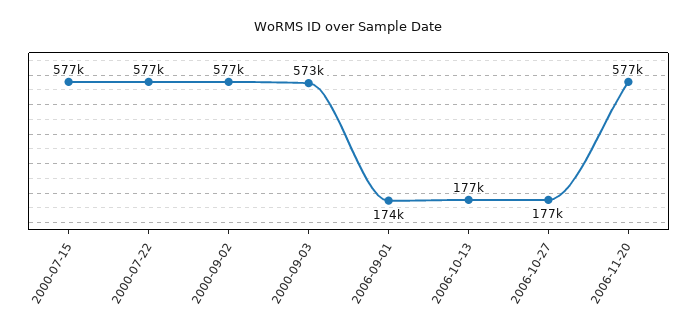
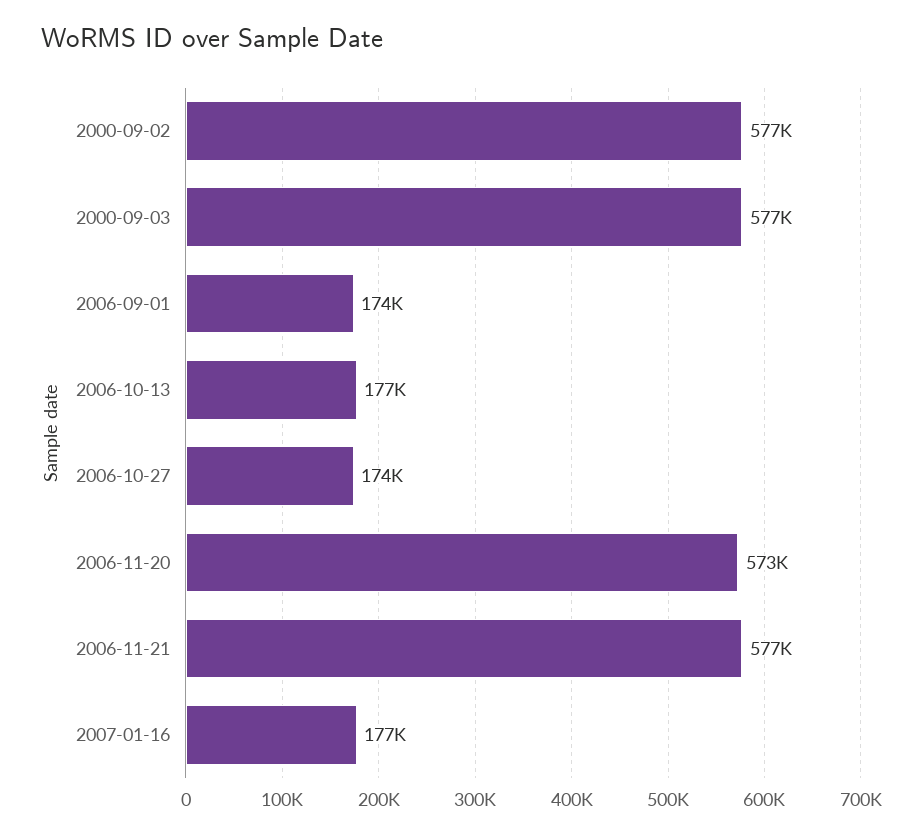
2000-07-15: 577000 -> none
2000-07-22: 577000 -> none
2000-09-03: 573000 -> 577000
2006-10-27: 177000 -> 174000
2006-11-20: 577000 -> 573000
2006-11-21: none -> 577000
2007-01-16: none -> 177000

